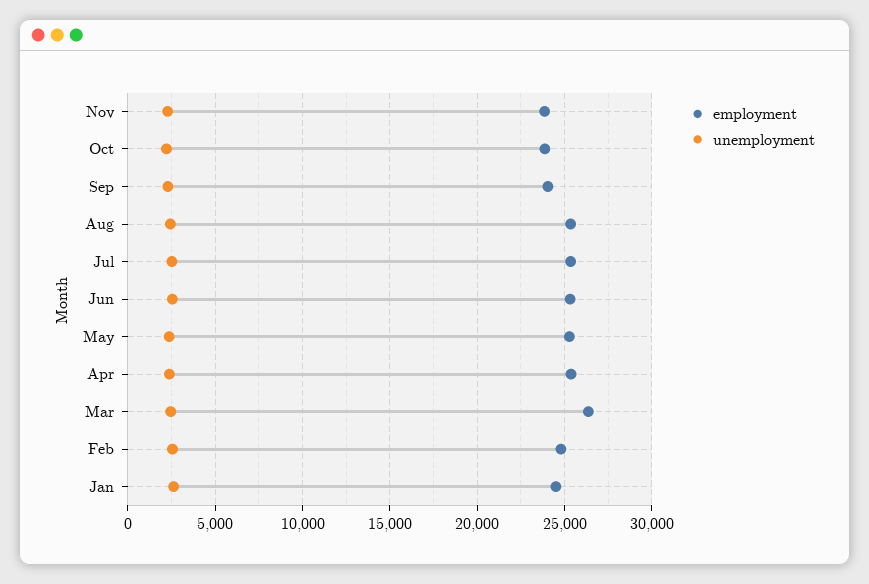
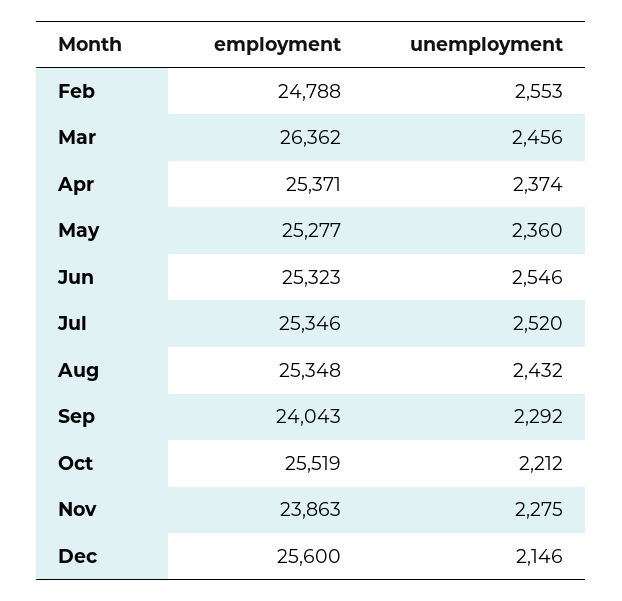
employment, Oct: 24000 -> 25519
employment, Jan: 24500 -> none
unemployment, Jan: 2500 -> none
employment, Dec: none -> 25600
unemployment, Dec: none -> 2146

